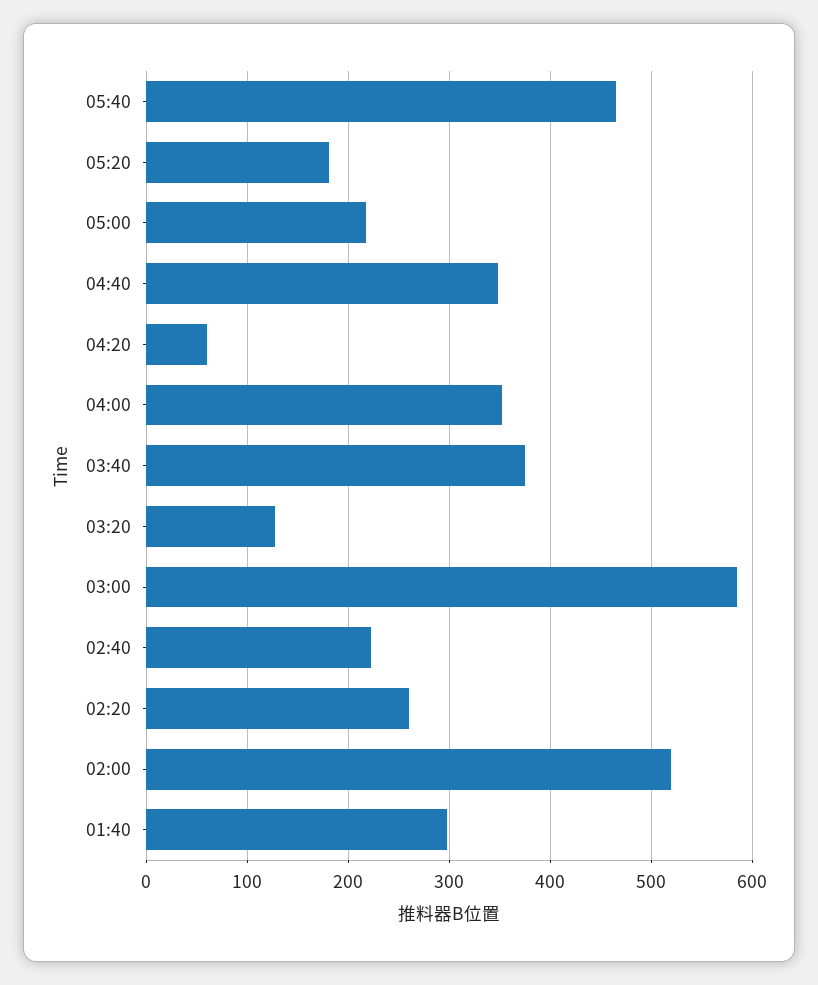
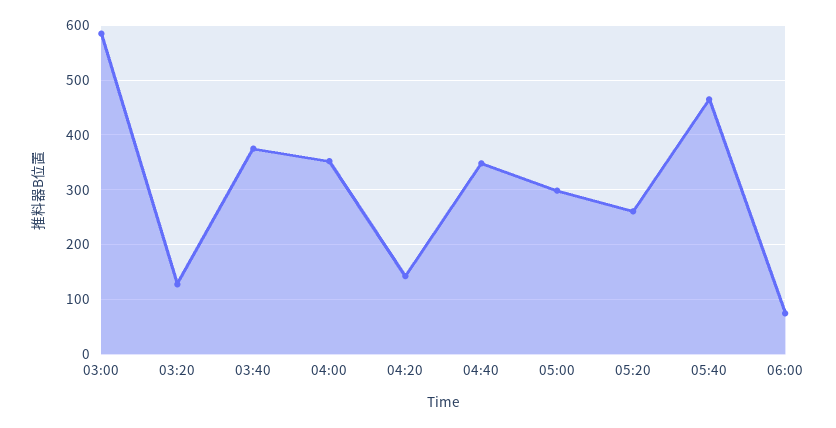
05:20: 180 -> 260
05:00: 220 -> 300
04:20: 60 -> 140
02:40: 220 -> none
02:20: 260 -> none
02:00: 520 -> none
01:40: 300 -> none
06:00: none -> 80

